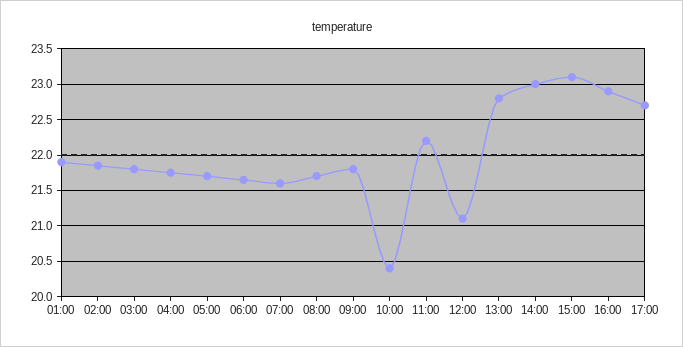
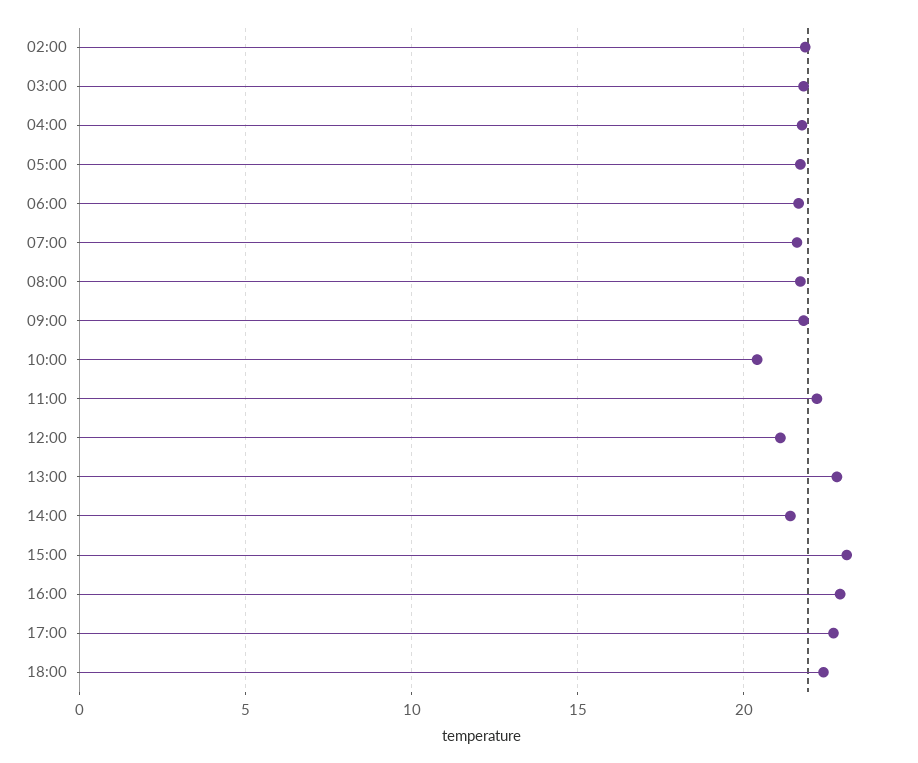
01:00: 21.9 -> none
14:00: 23 -> 21.5
18:00: none -> 22.5

